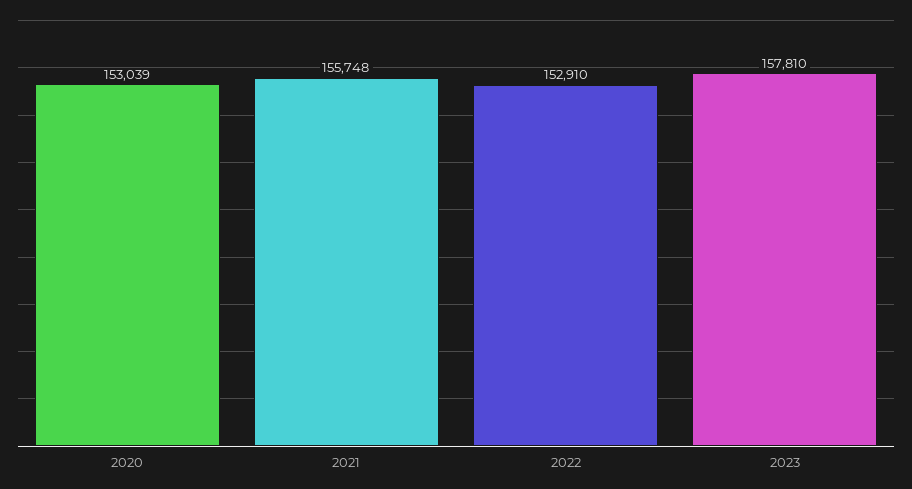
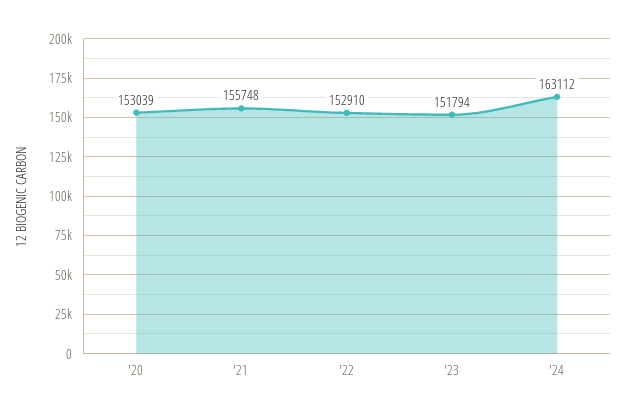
2023: 157810 -> 151794
'24: none -> 163112

